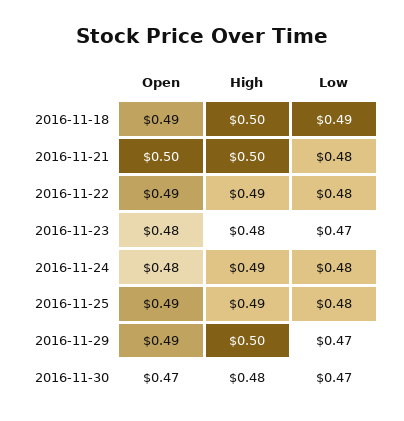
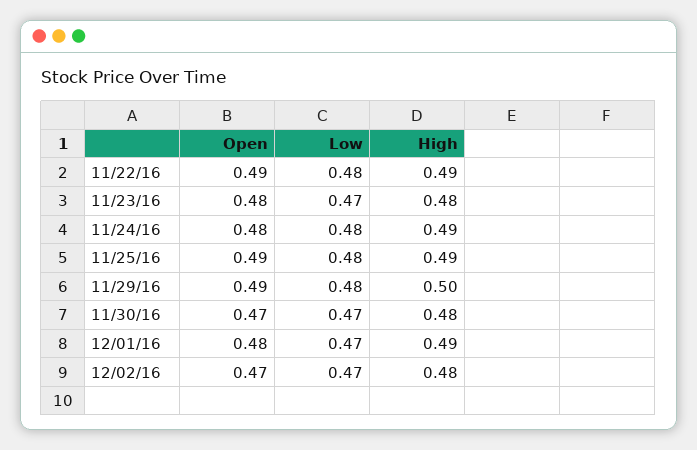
Open, 2016-11-18: 0.49 -> none
High, 2016-11-18: 0.5 -> none
Low, 2016-11-18: 0.49 -> none
Open, 2016-11-21: 0.5 -> none
High, 2016-11-21: 0.5 -> none
Low, 2016-11-21: 0.48 -> none
Low, 2016-11-29: 0.47 -> 0.48
Open, 12/01/16: none -> 0.48
Low, 12/01/16: none -> 0.47
High, 12/01/16: none -> 0.49
Open, 12/02/16: none -> 0.47
Low, 12/02/16: none -> 0.47
High, 12/02/16: none -> 0.48

